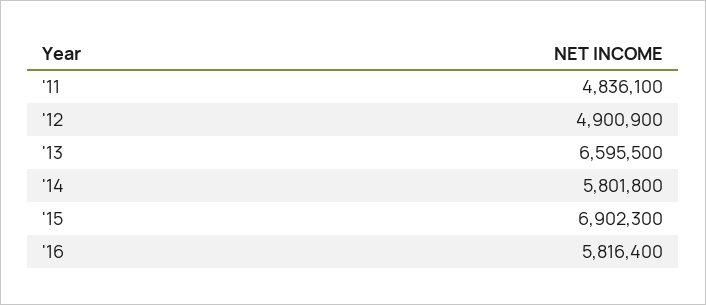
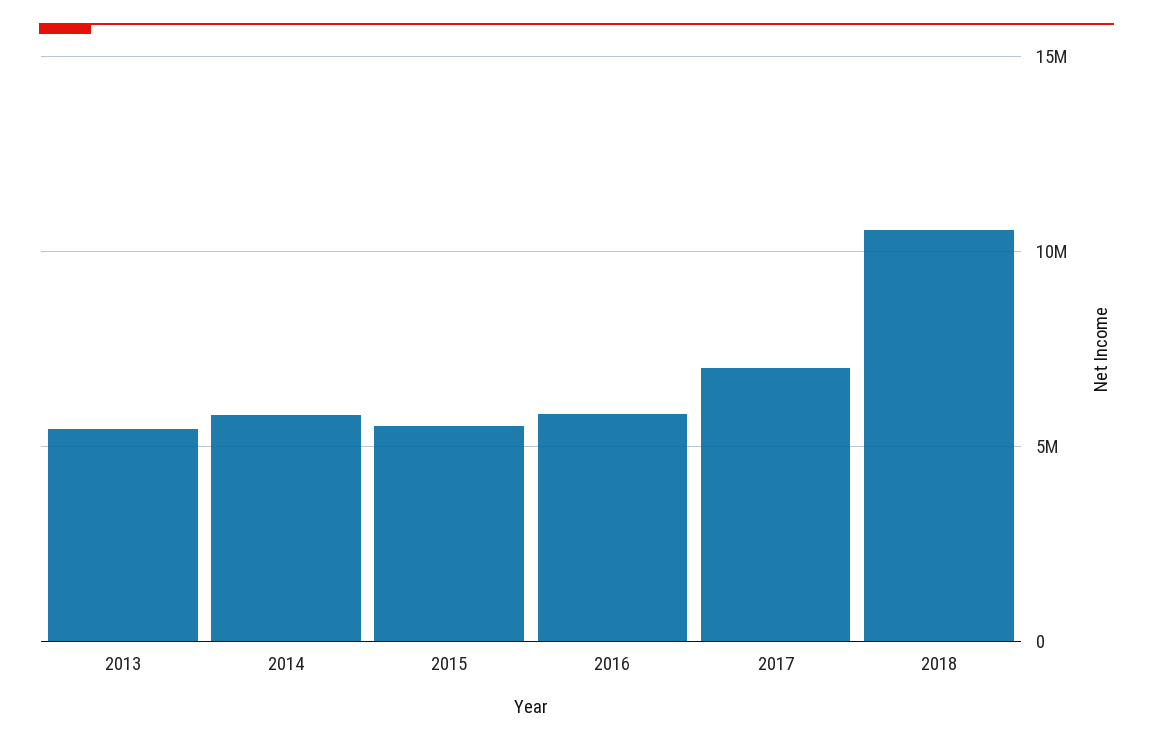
'11: 4836100 -> none
'12: 4900900 -> none
'13: 6595500 -> 5500000
'15: 6902300 -> 5500000
2017: none -> 7000000
2018: none -> 10500000

